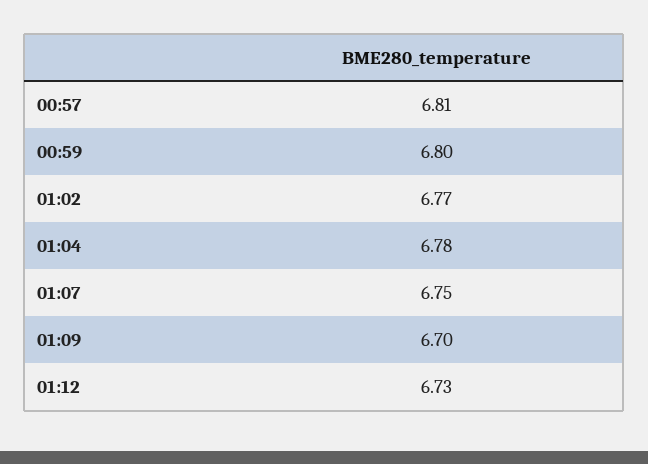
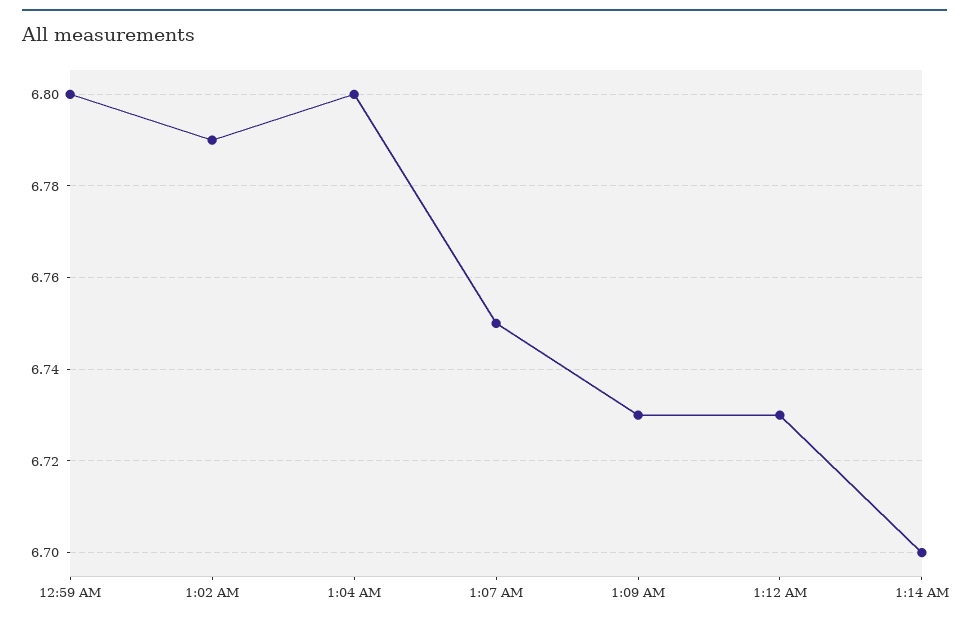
00:57: 6.81 -> none
01:02: 6.77 -> 6.79
01:04: 6.78 -> 6.8
01:09: 6.7 -> 6.73
1:14 AM: none -> 6.7

